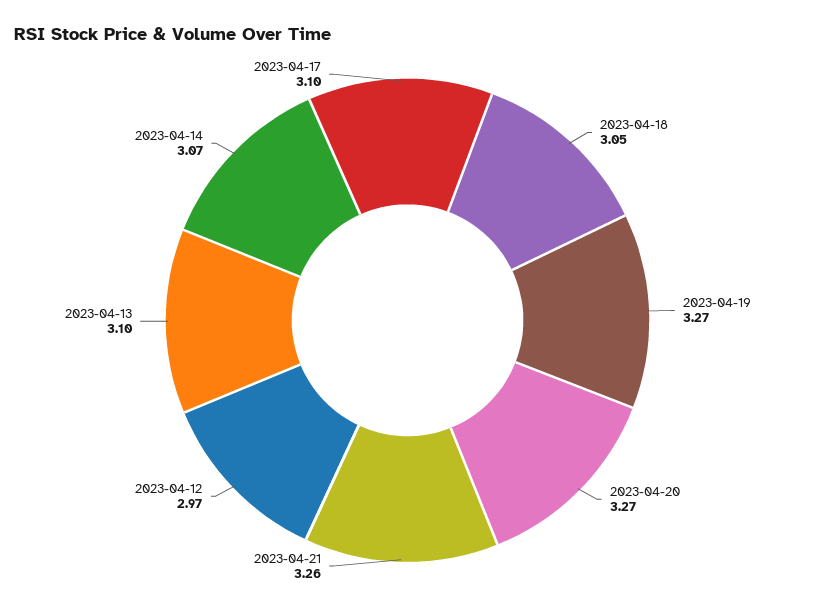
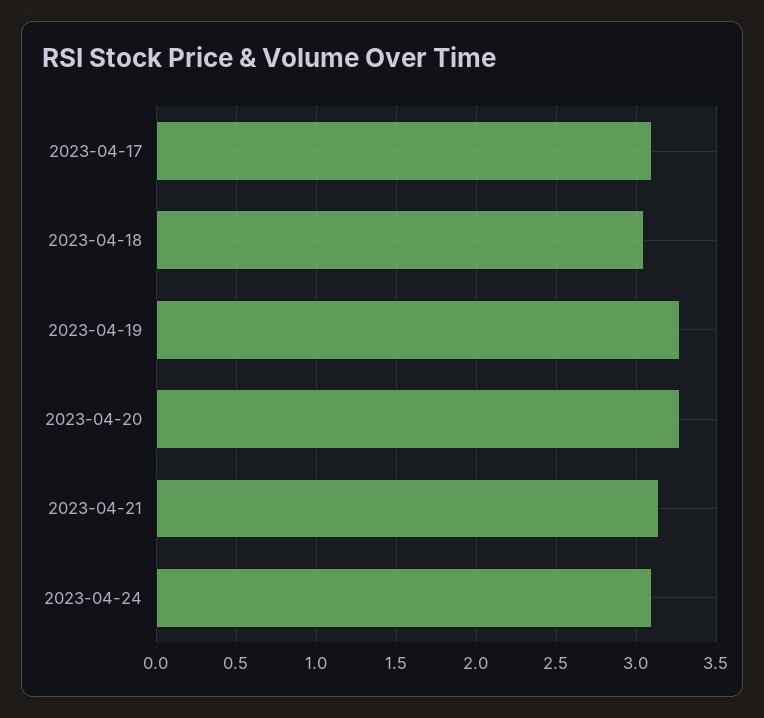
2023-04-21: 3.26 -> 3.15
2023-04-12: 2.97 -> none
2023-04-13: 3.1 -> none
2023-04-14: 3.07 -> none
2023-04-24: none -> 3.1

